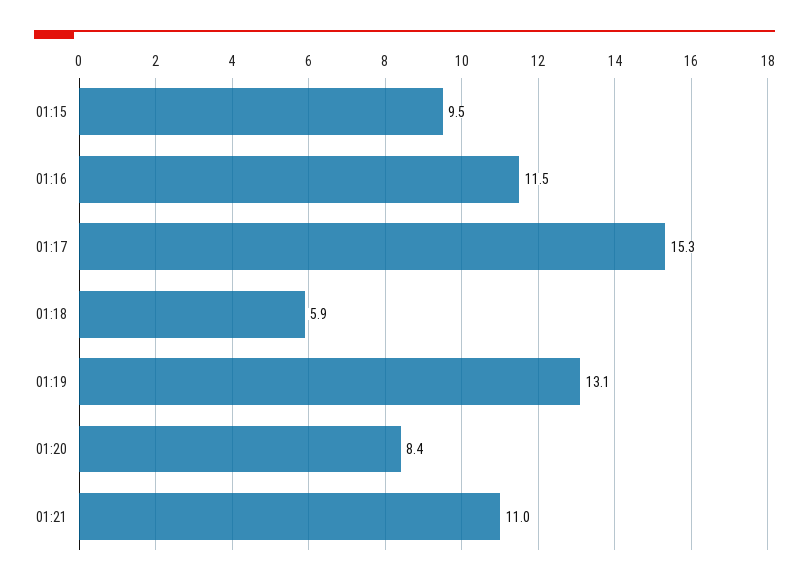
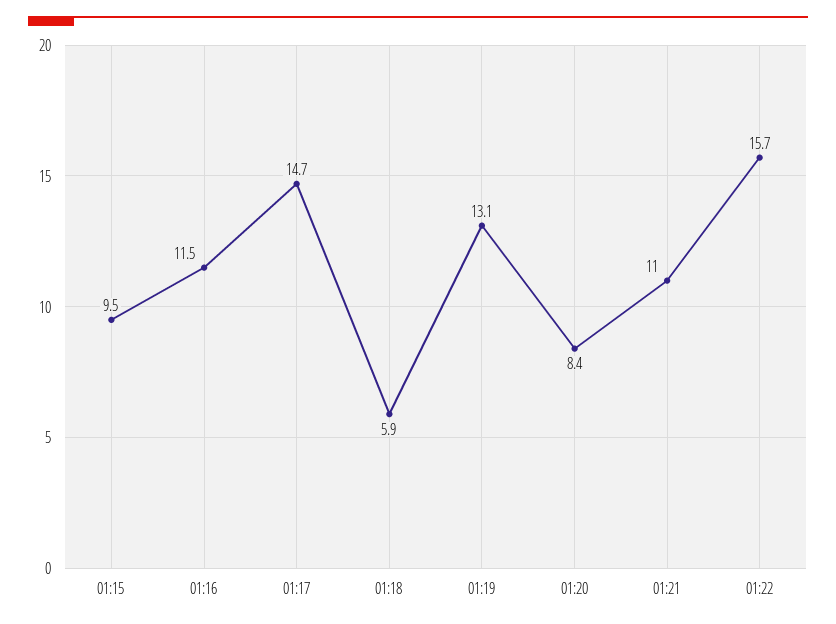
01:17: 15.3 -> 14.7
01:22: none -> 15.7

